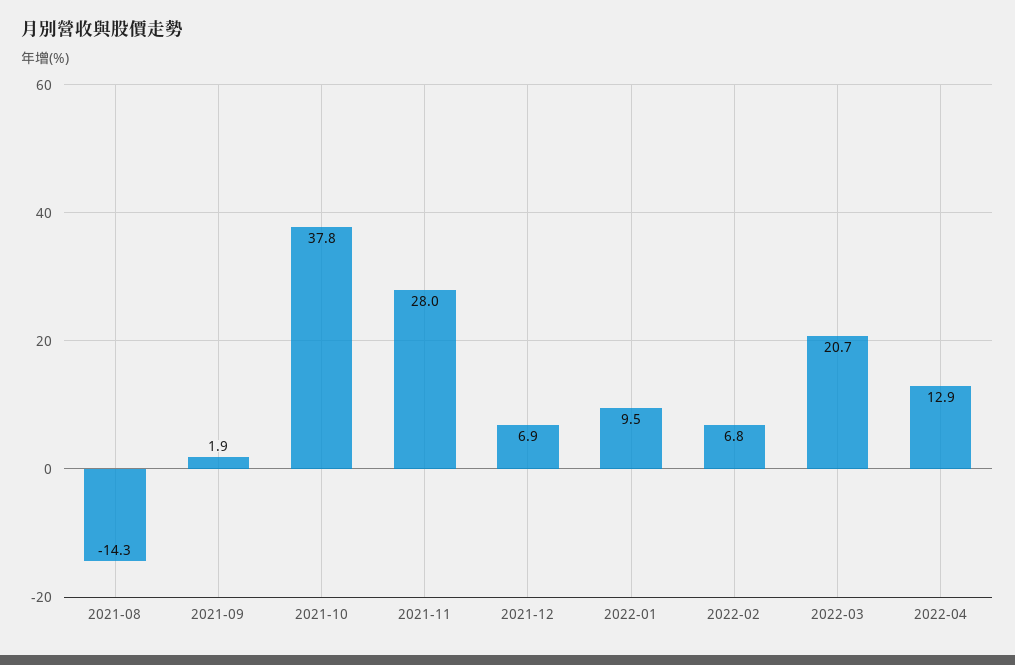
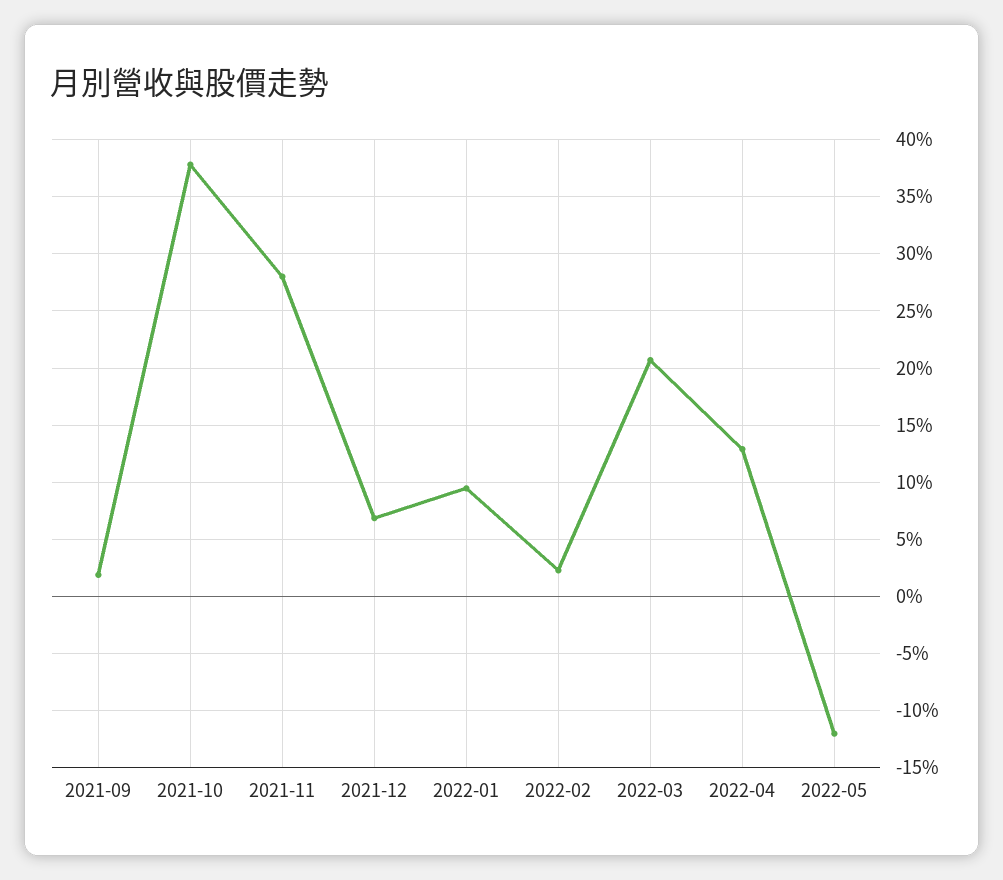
2021-08: -14.3 -> none
2022-02: 6.8 -> 2
2022-05: none -> -12

